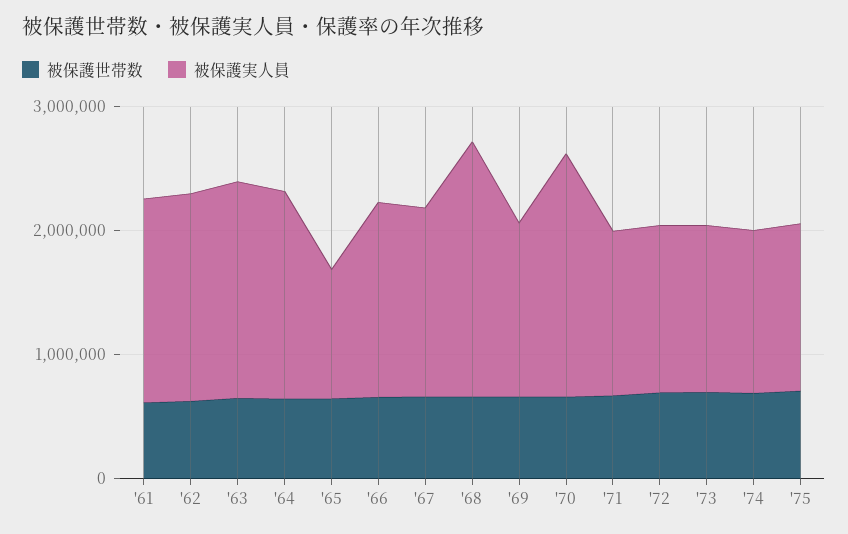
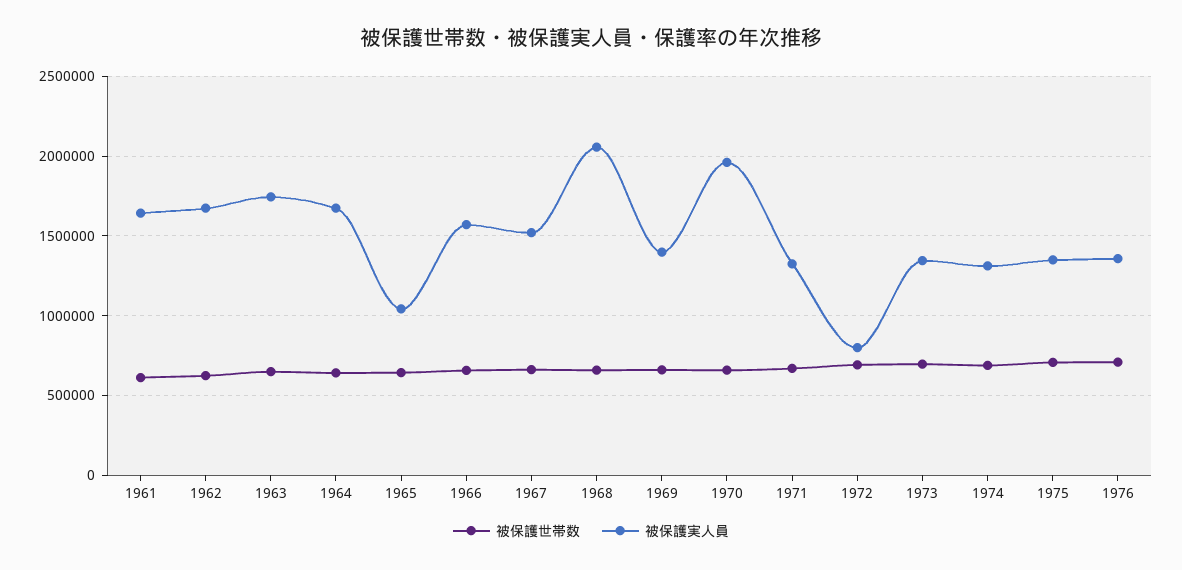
被保護実人員, '72: 1400000 -> 800000
被保護世帯数, 1976: none -> 700000
被保護実人員, 1976: none -> 1350000

